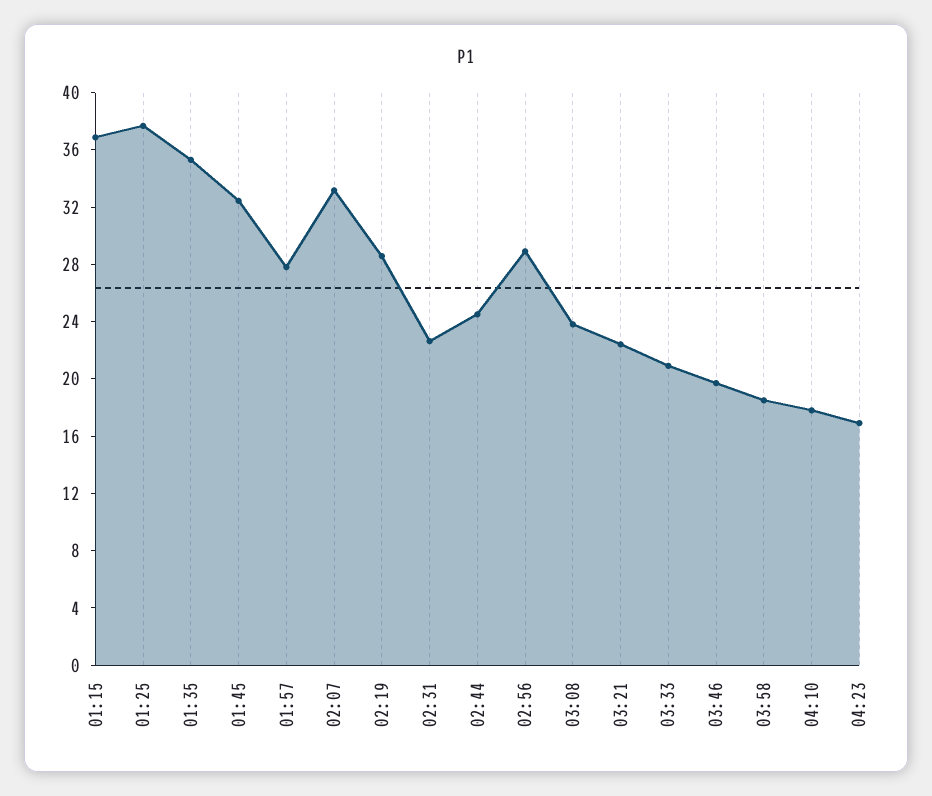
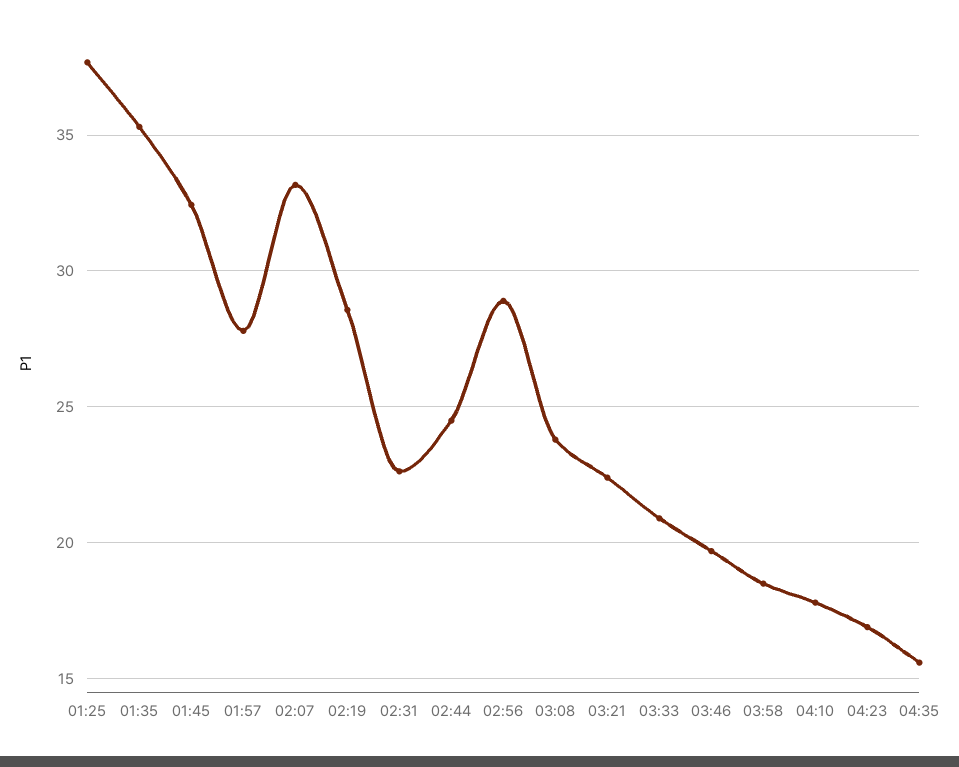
01:15: 37 -> none
04:35: none -> 15.5

